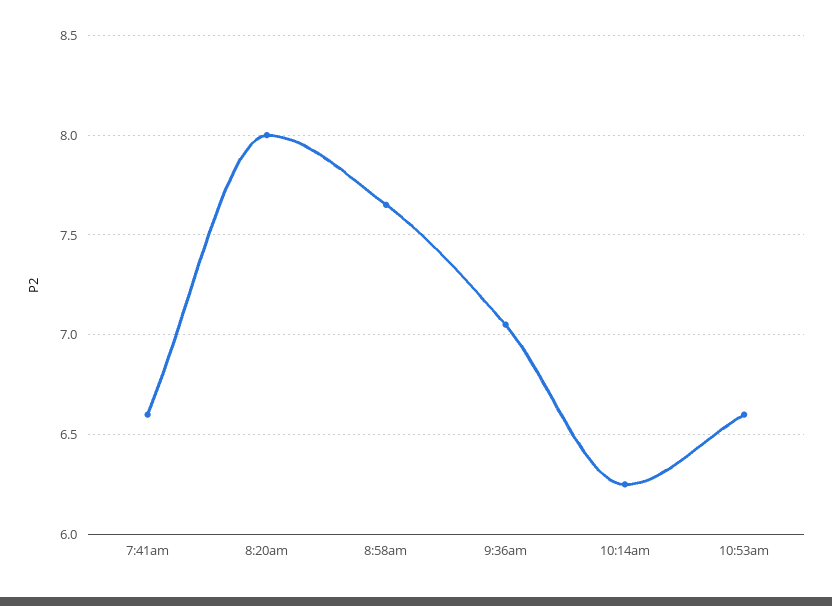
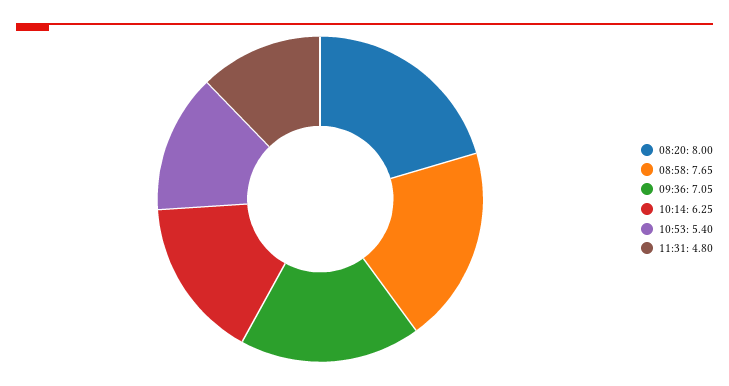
7:41am: 6.6 -> none
10:53am: 6.6 -> 5.4
11:31: none -> 4.8

